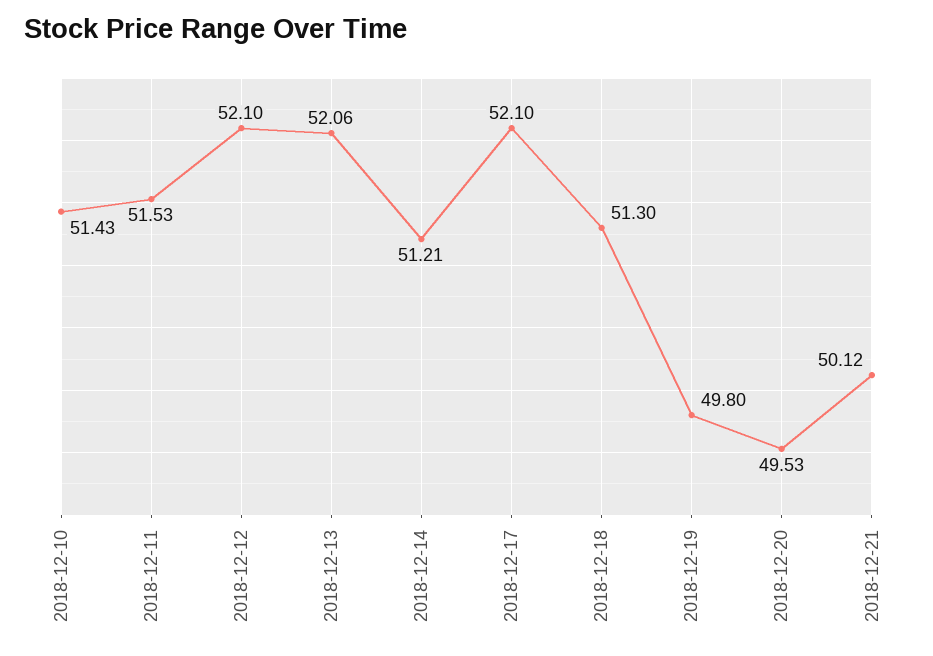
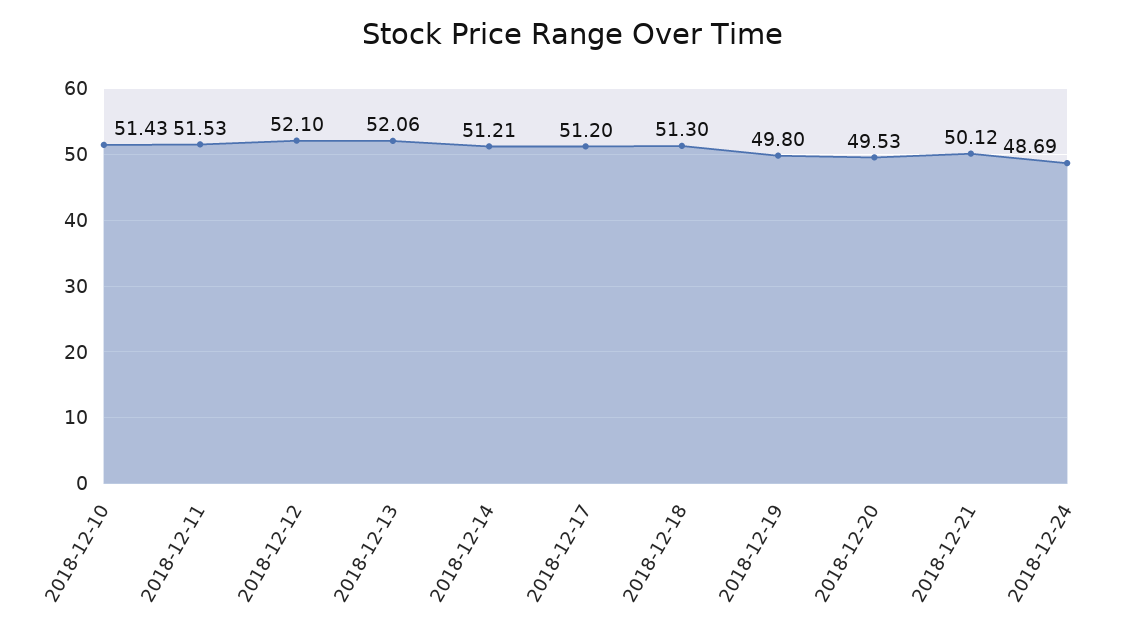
2018-12-17: 52.1 -> 51.2
2018-12-24: none -> 48.69

